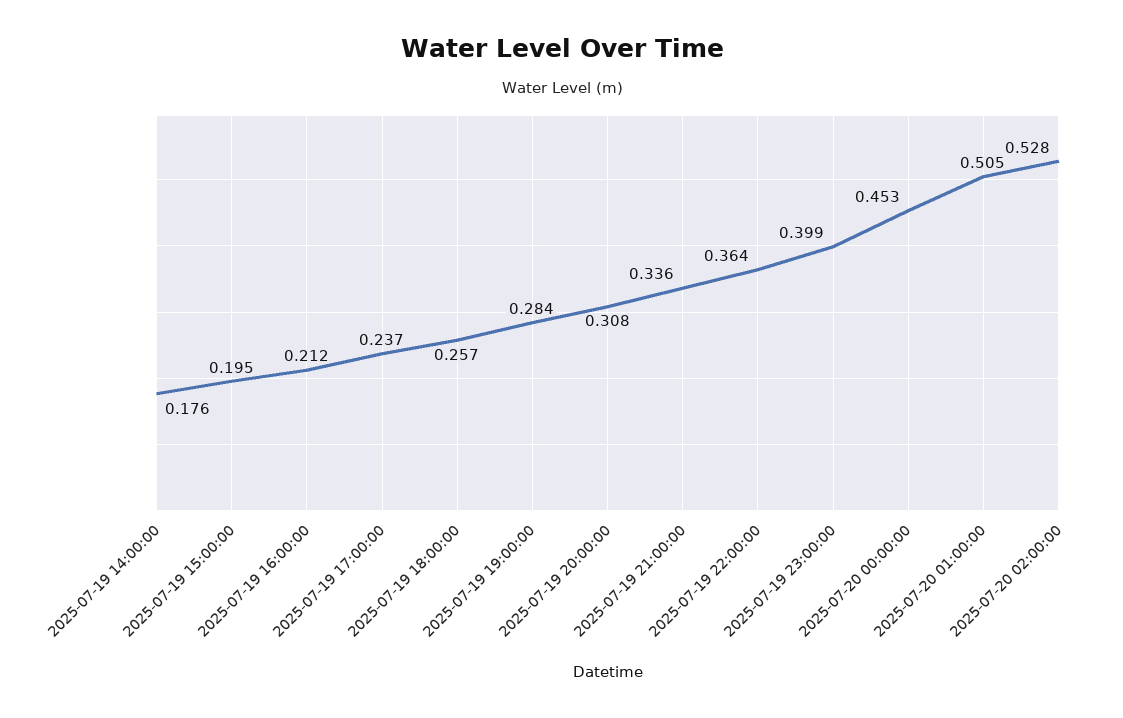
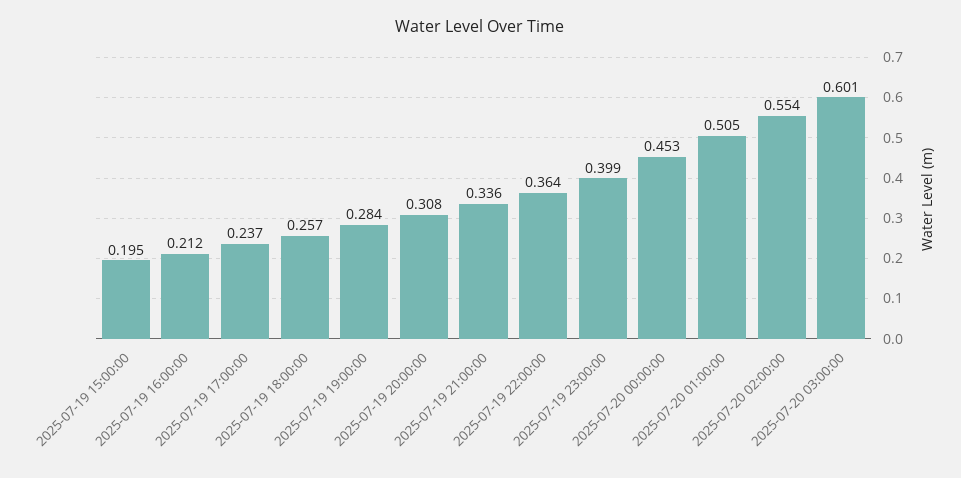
2025-07-19 14:00:00: 0.176 -> none
2025-07-20 02:00:00: 0.528 -> 0.554
2025-07-20 03:00:00: none -> 0.601

